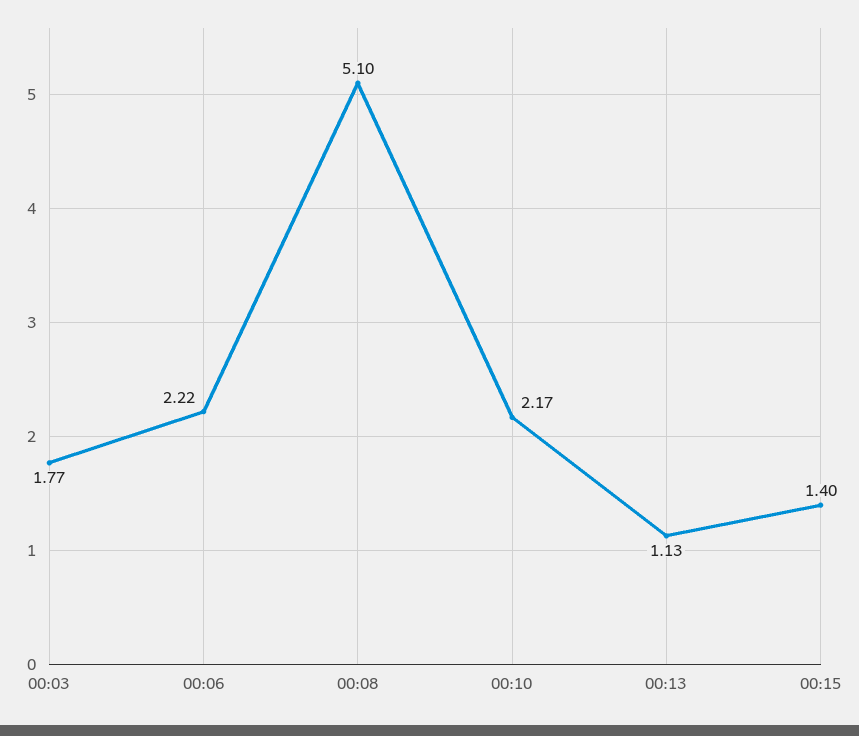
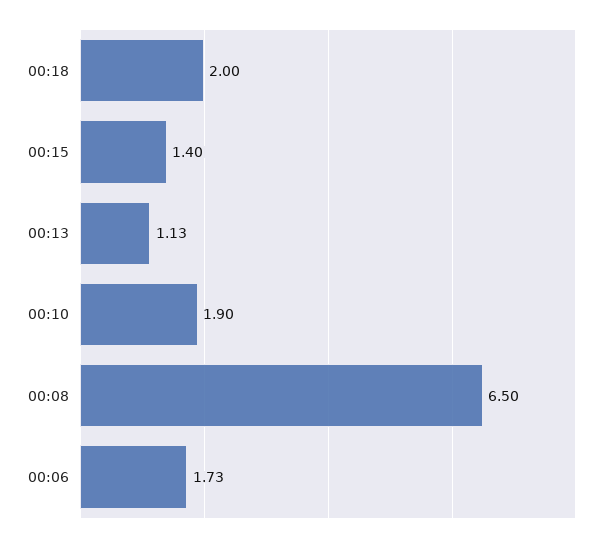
00:03: 1.77 -> none
00:06: 2.22 -> 1.73
00:08: 5.1 -> 6.5
00:10: 2.17 -> 1.9
00:18: none -> 2

